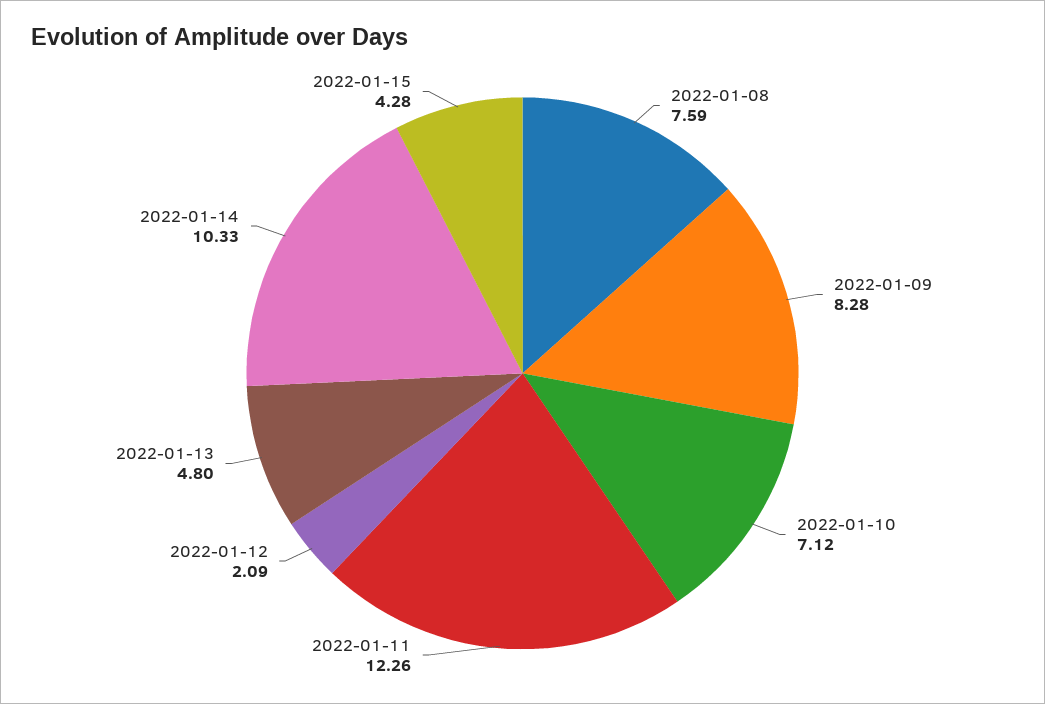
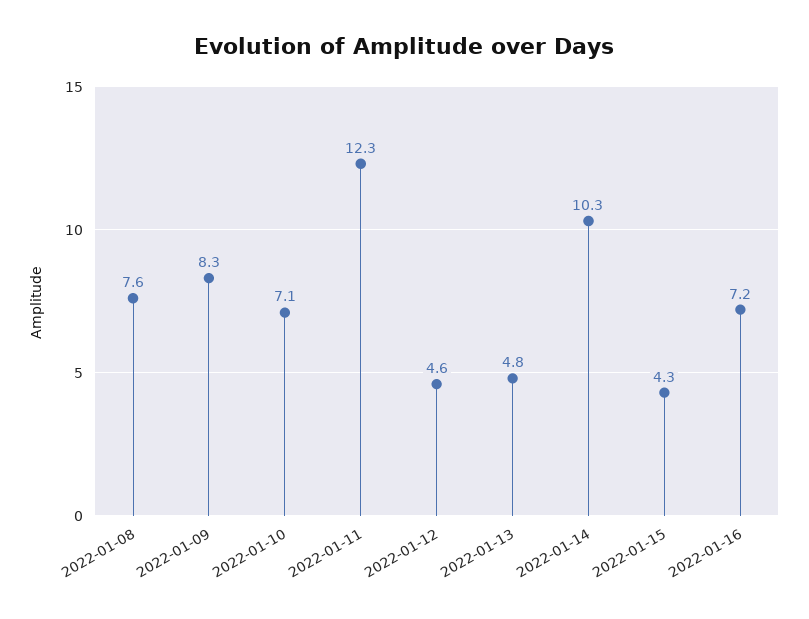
2022-01-12: 2.09 -> 4.6
2022-01-16: none -> 7.2

